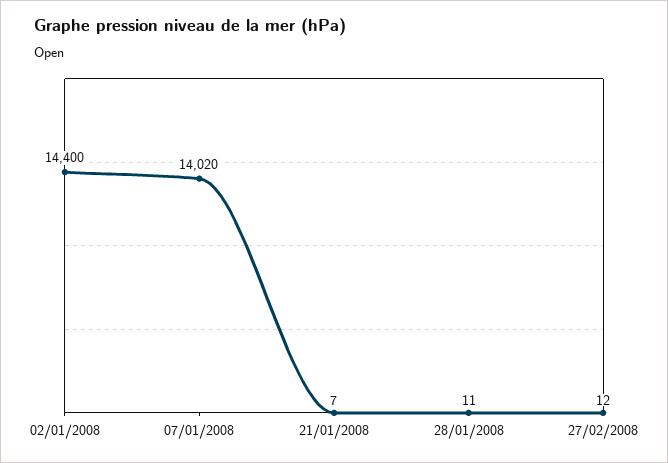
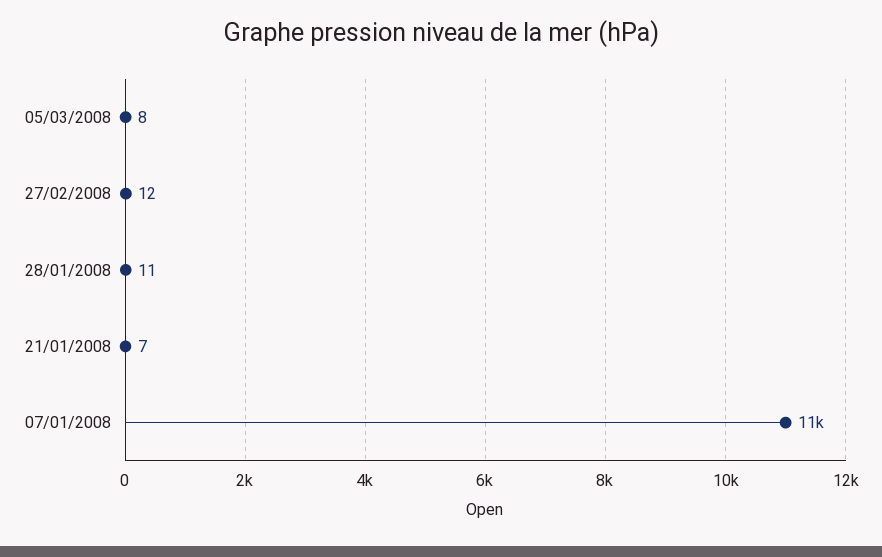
02/01/2008: 14400 -> none
07/01/2008: 14020 -> 11000
05/03/2008: none -> 8

